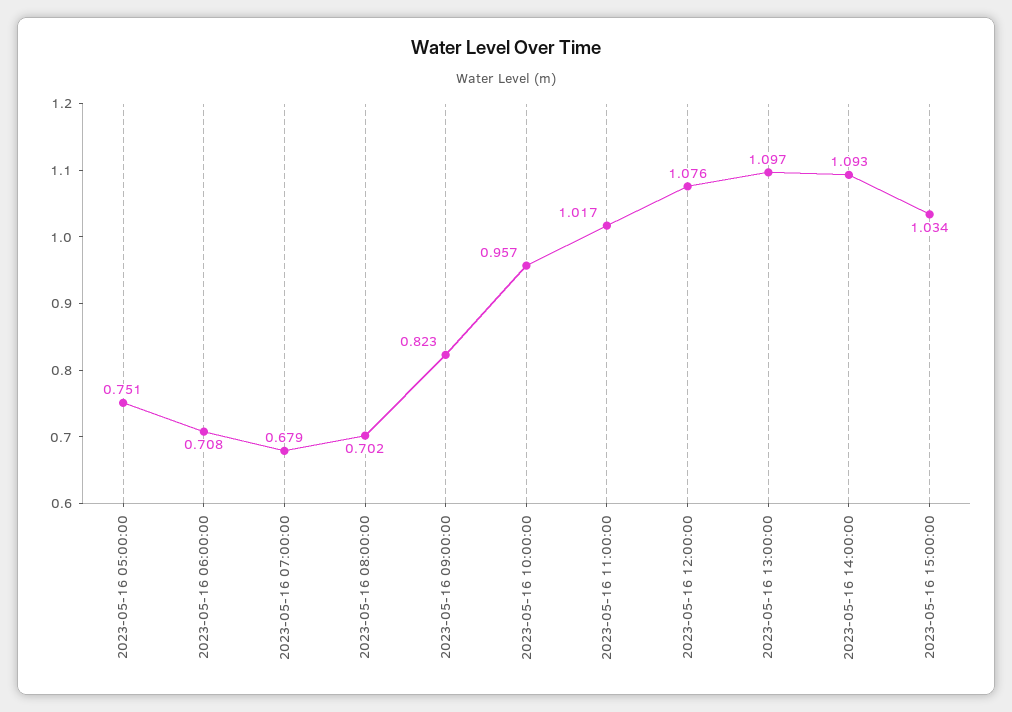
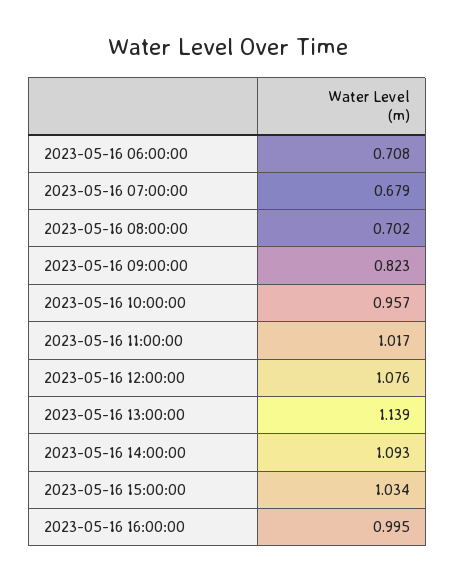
2023-05-16 05:00:00: 0.751 -> none
2023-05-16 13:00:00: 1.097 -> 1.139
2023-05-16 16:00:00: none -> 0.995

